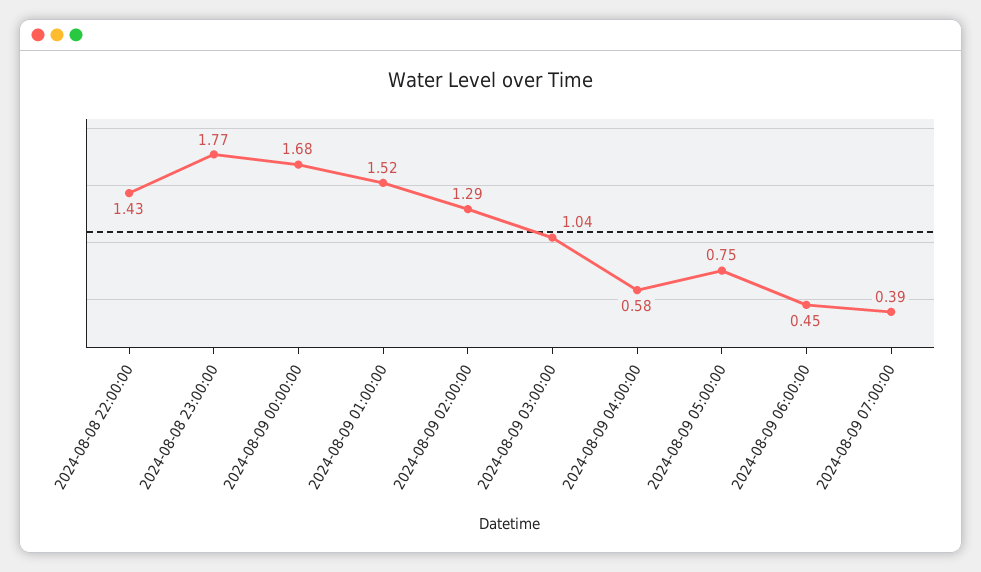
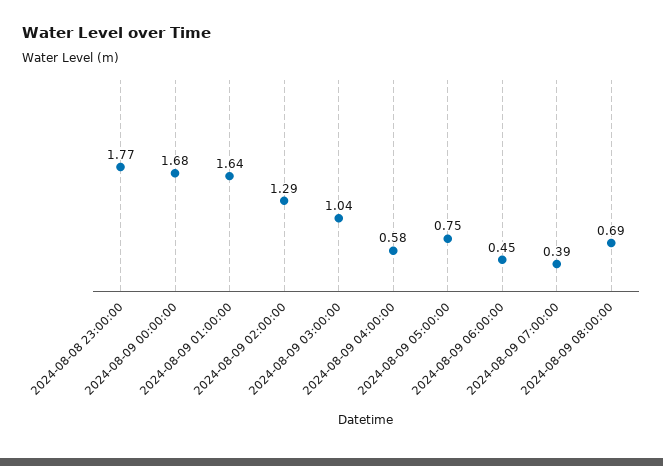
2024-08-08 22:00:00: 1.43 -> none
2024-08-09 01:00:00: 1.52 -> 1.64
2024-08-09 08:00:00: none -> 0.69

